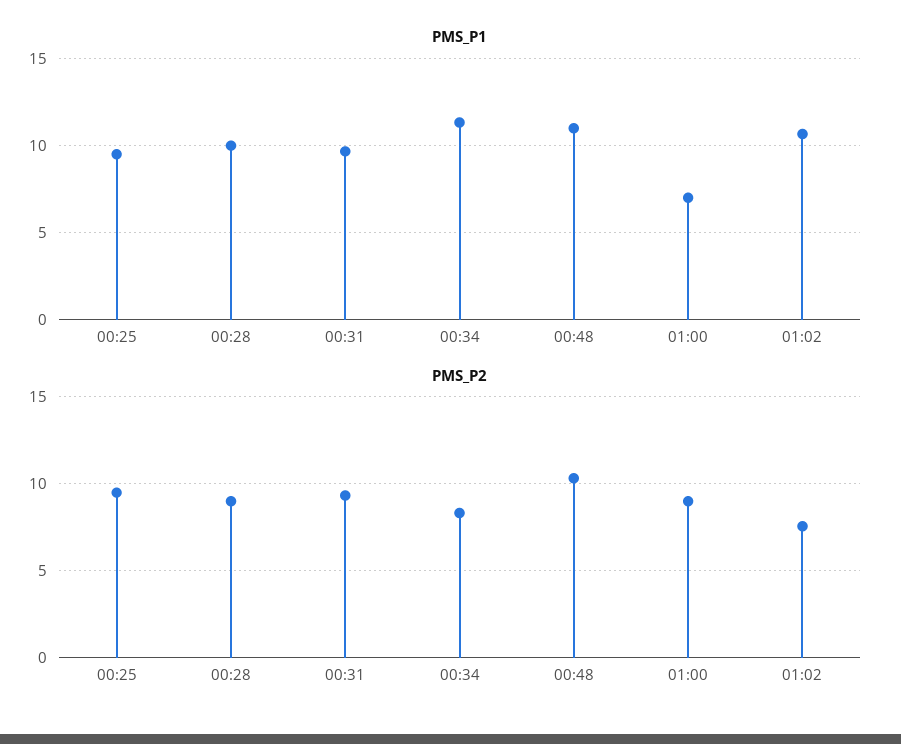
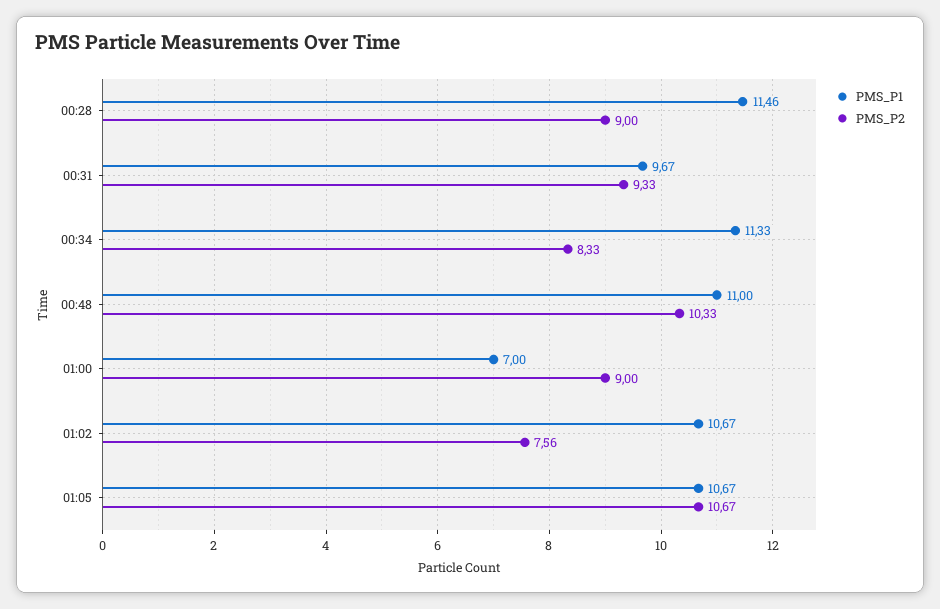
PMS_P1, 00:25: 9.5 -> none
PMS_P1, 00:28: 10 -> 11.46
PMS_P2, 00:25: 9.5 -> none
PMS_P1, 01:05: none -> 10.67
PMS_P2, 01:05: none -> 10.67

